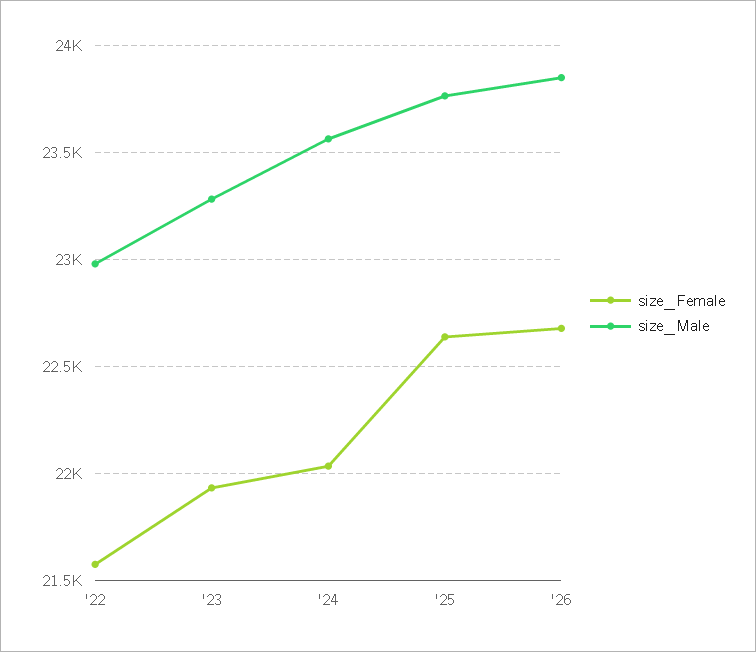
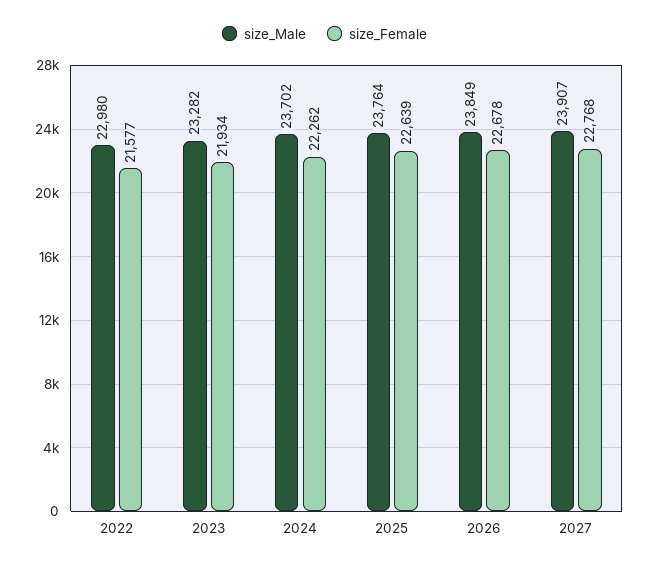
size_Female, '24: 22050 -> 22262
size_Male, '24: 23550 -> 23702
size_Male, 2027: none -> 23907
size_Female, 2027: none -> 22768

